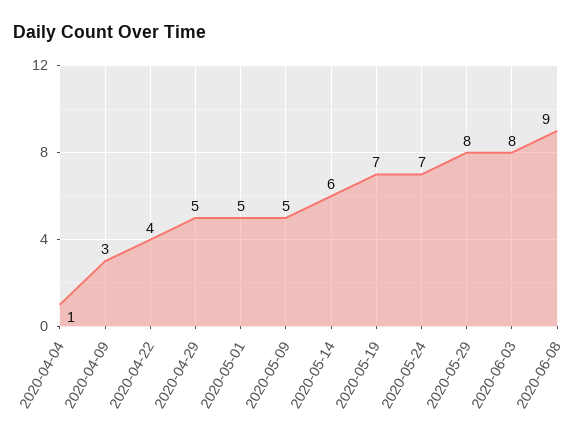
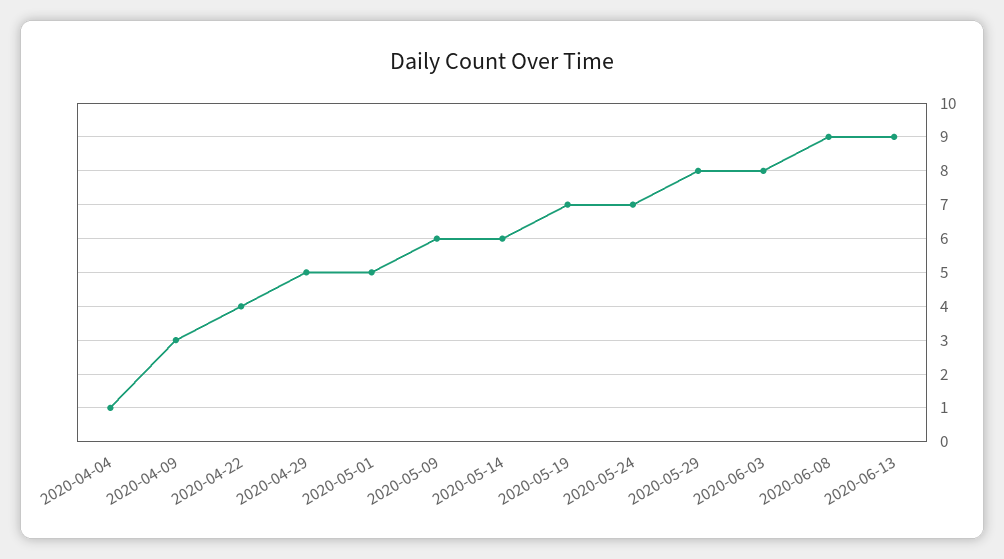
2020-05-09: 5 -> 6
2020-06-13: none -> 9

